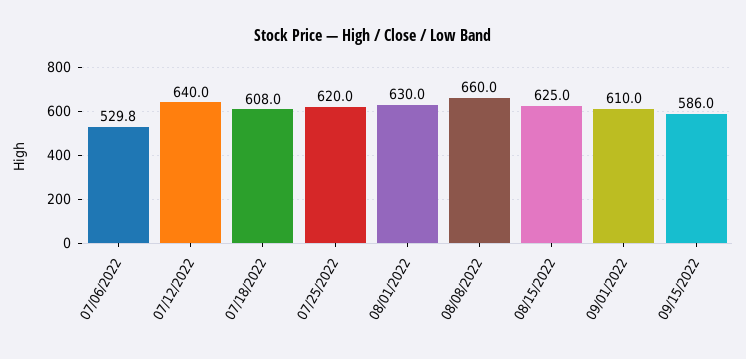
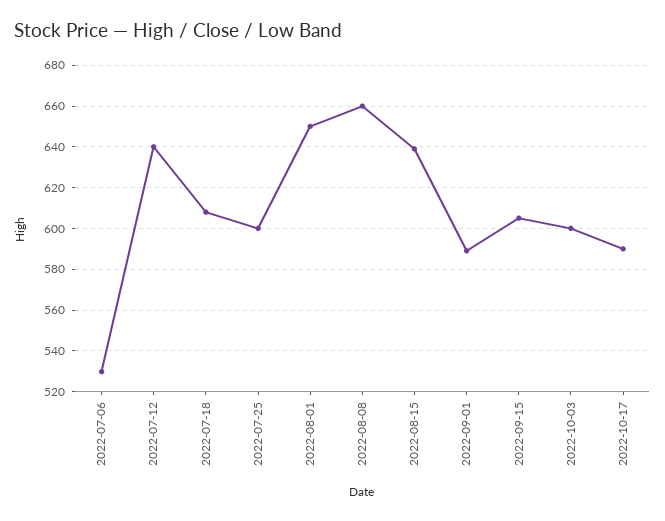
07/25/2022: 620 -> 600
08/01/2022: 630 -> 650
08/15/2022: 625 -> 640
09/01/2022: 610 -> 590
09/15/2022: 586 -> 605
2022-10-03: none -> 600
2022-10-17: none -> 590

